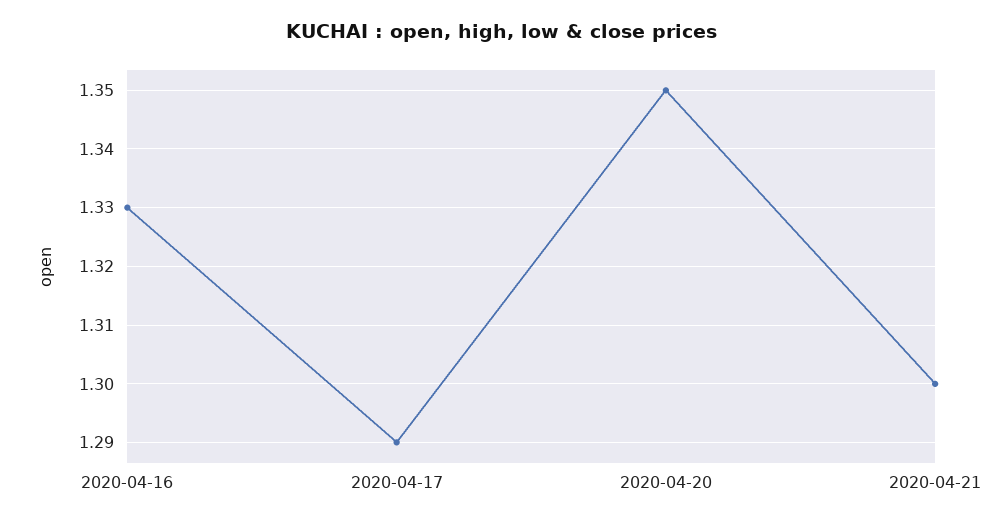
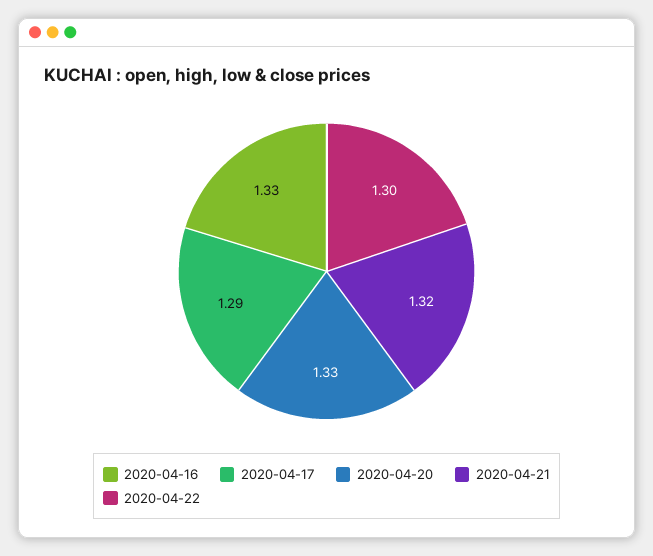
2020-04-20: 1.35 -> 1.33
2020-04-21: 1.3 -> 1.32
2020-04-22: none -> 1.3

